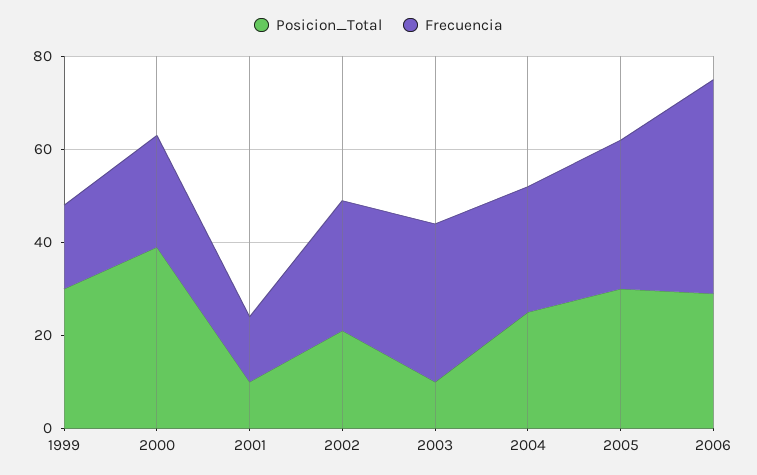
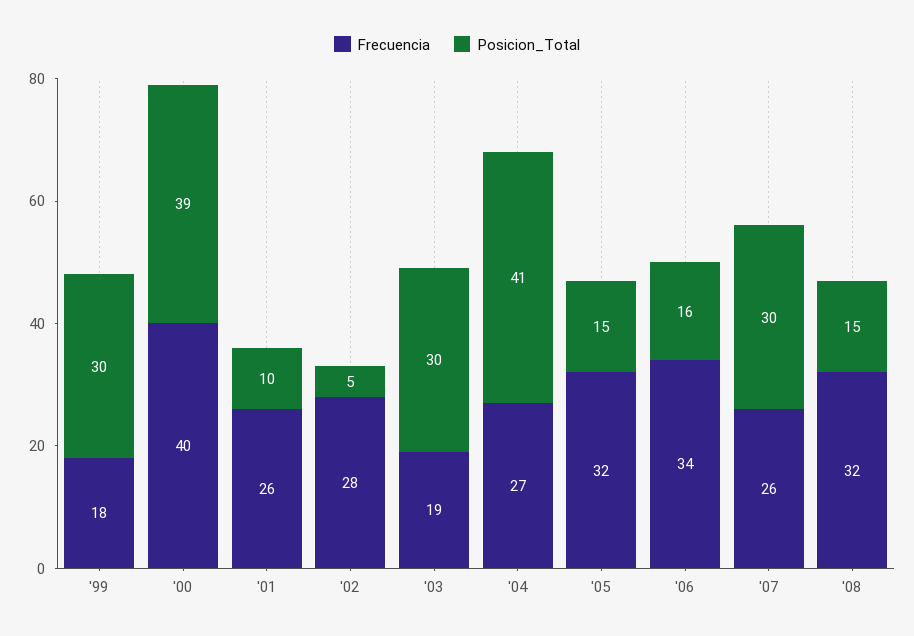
Frecuencia, 2000: 25 -> 40
Frecuencia, 2001: 15 -> 26
Posicion_Total, 2002: 20 -> 5
Posicion_Total, 2003: 10 -> 30
Frecuencia, 2003: 35 -> 19
Posicion_Total, 2004: 25 -> 41
Posicion_Total, 2005: 30 -> 15
Posicion_Total, 2006: 30 -> 16
Frecuencia, 2006: 45 -> 34
Frecuencia, '07: none -> 26
Posicion_Total, '07: none -> 30
Frecuencia, '08: none -> 32
Posicion_Total, '08: none -> 15

